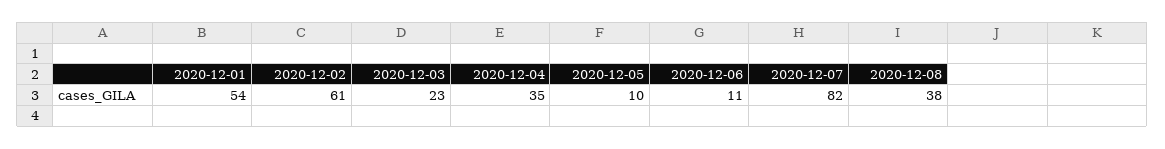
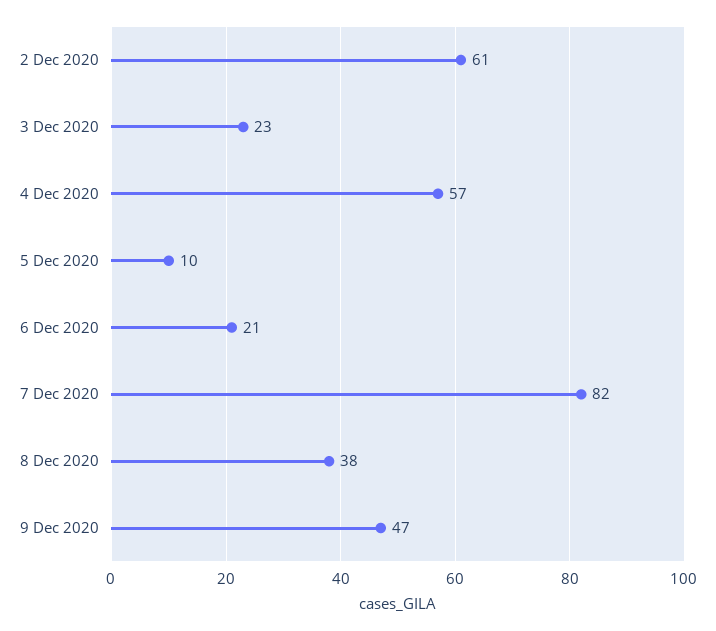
2020-12-01: 54 -> none
2020-12-04: 35 -> 57
2020-12-06: 11 -> 21
9 Dec 2020: none -> 47

